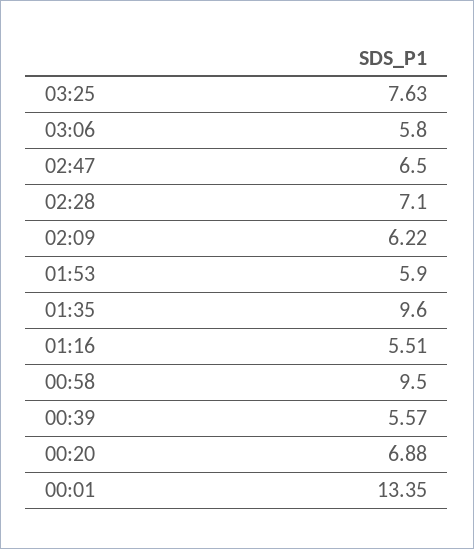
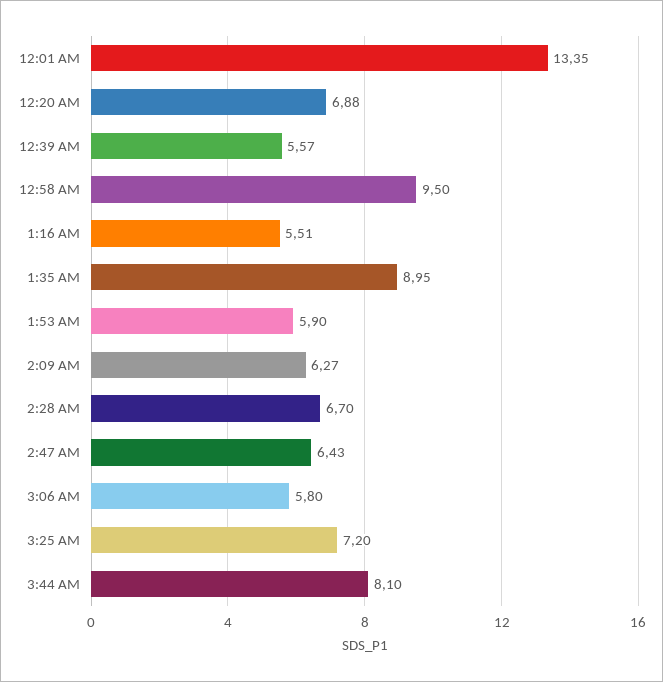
03:25: 7.63 -> 7.2
02:47: 6.5 -> 6.43
02:28: 7.1 -> 6.7
02:09: 6.22 -> 6.27
01:35: 9.6 -> 8.95
3:44 AM: none -> 8.1

